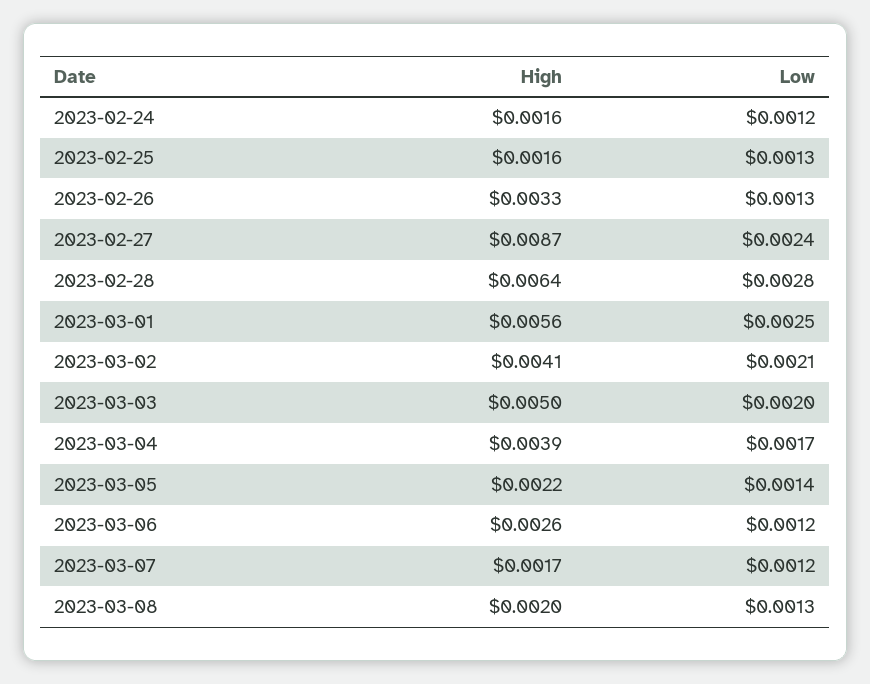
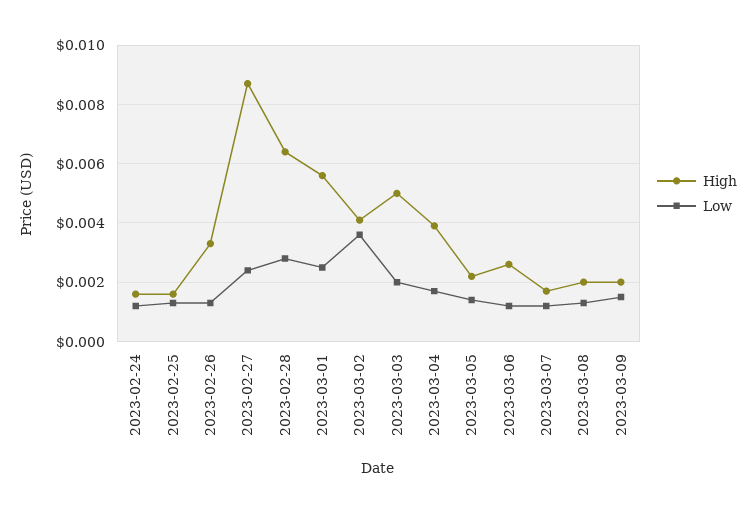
Low, 2023-03-02: 0.0021 -> 0.0035
High, 2023-03-09: none -> 0.002
Low, 2023-03-09: none -> 0.0015

